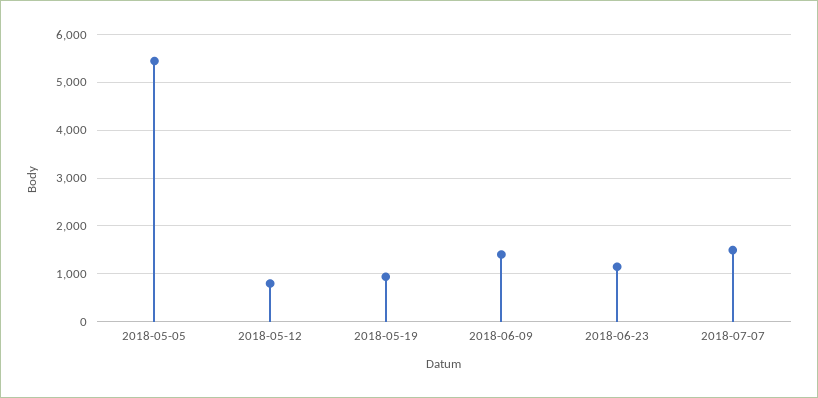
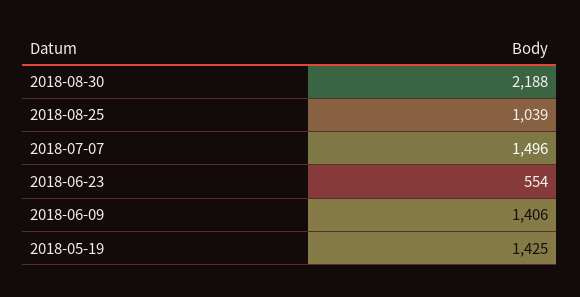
2018-05-05: 5400 -> none
2018-05-12: 800 -> none
2018-05-19: 1000 -> 1425
2018-06-23: 1200 -> 554
2018-08-30: none -> 2188
2018-08-25: none -> 1039

